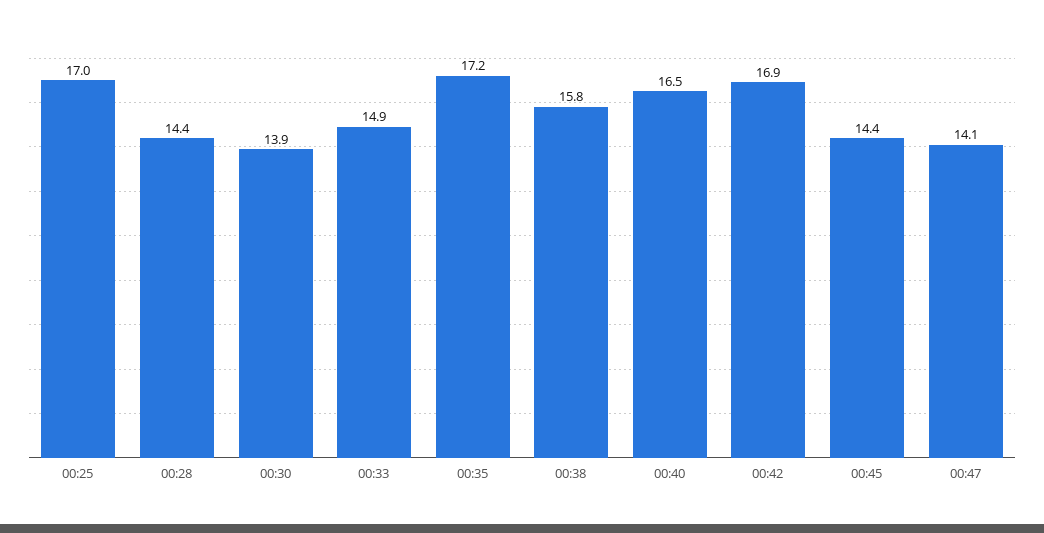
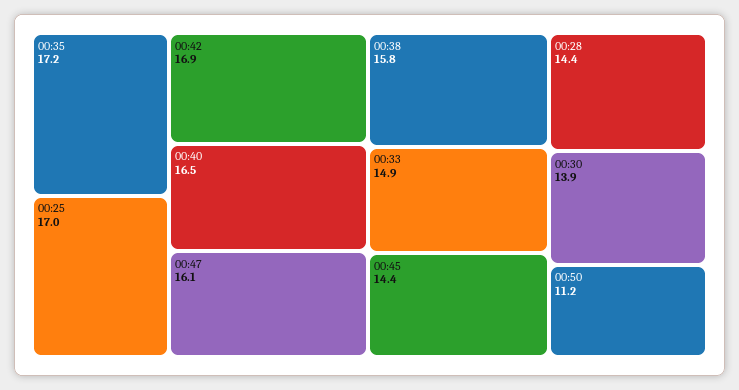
00:47: 14.1 -> 16.1
00:50: none -> 11.2

